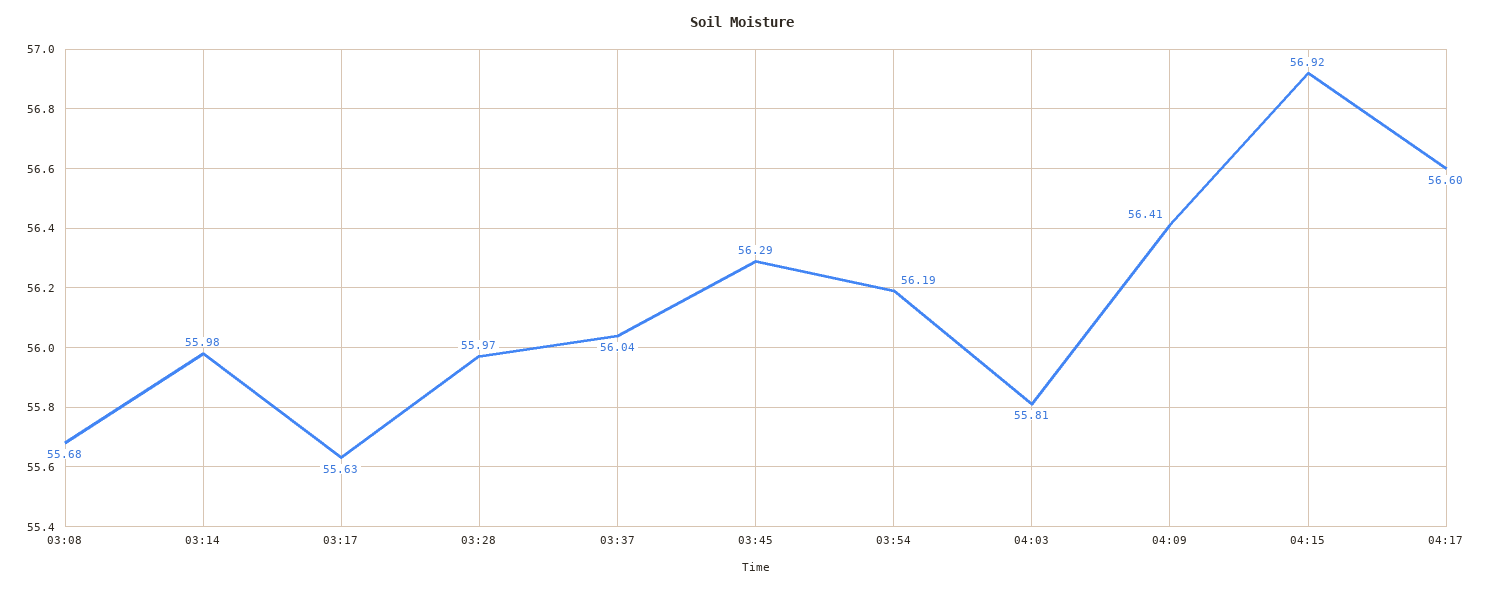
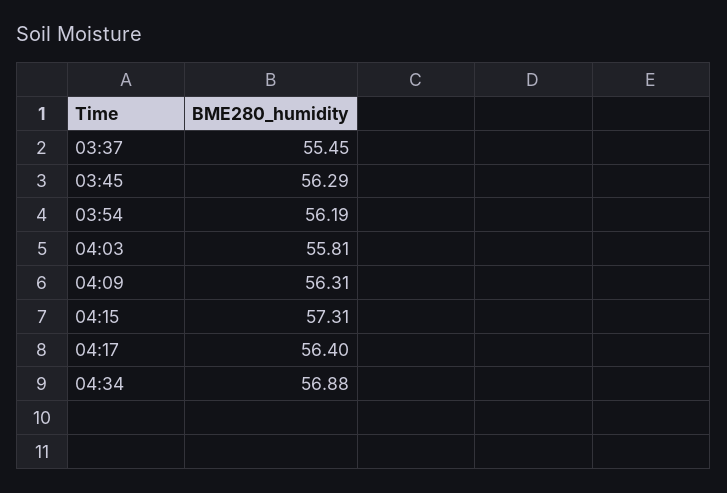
03:08: 55.68 -> none
03:14: 55.98 -> none
03:17: 55.63 -> none
03:28: 55.97 -> none
03:37: 56.04 -> 55.45
04:09: 56.41 -> 56.31
04:15: 56.92 -> 57.31
04:17: 56.6 -> 56.4
04:34: none -> 56.88

